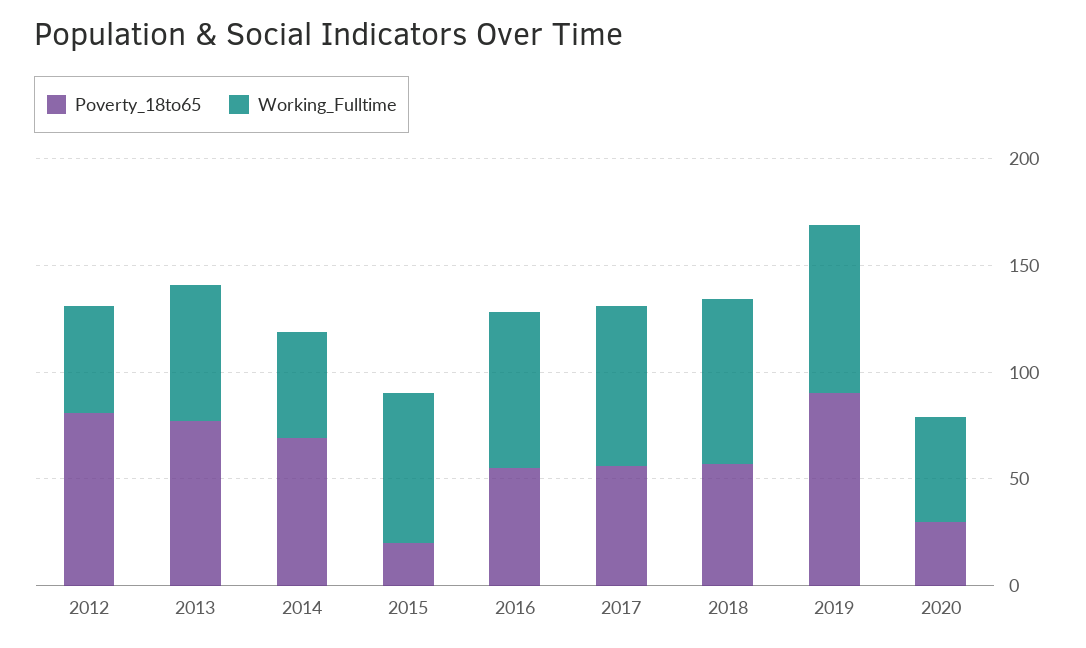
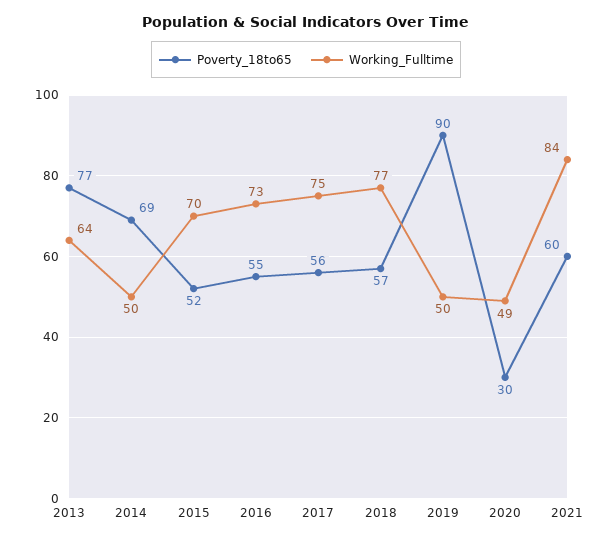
Poverty_18to65, 2012: 80 -> none
Working_Fulltime, 2012: 50 -> none
Poverty_18to65, 2015: 20 -> 52
Working_Fulltime, 2019: 80 -> 50
Poverty_18to65, 2021: none -> 60
Working_Fulltime, 2021: none -> 84

